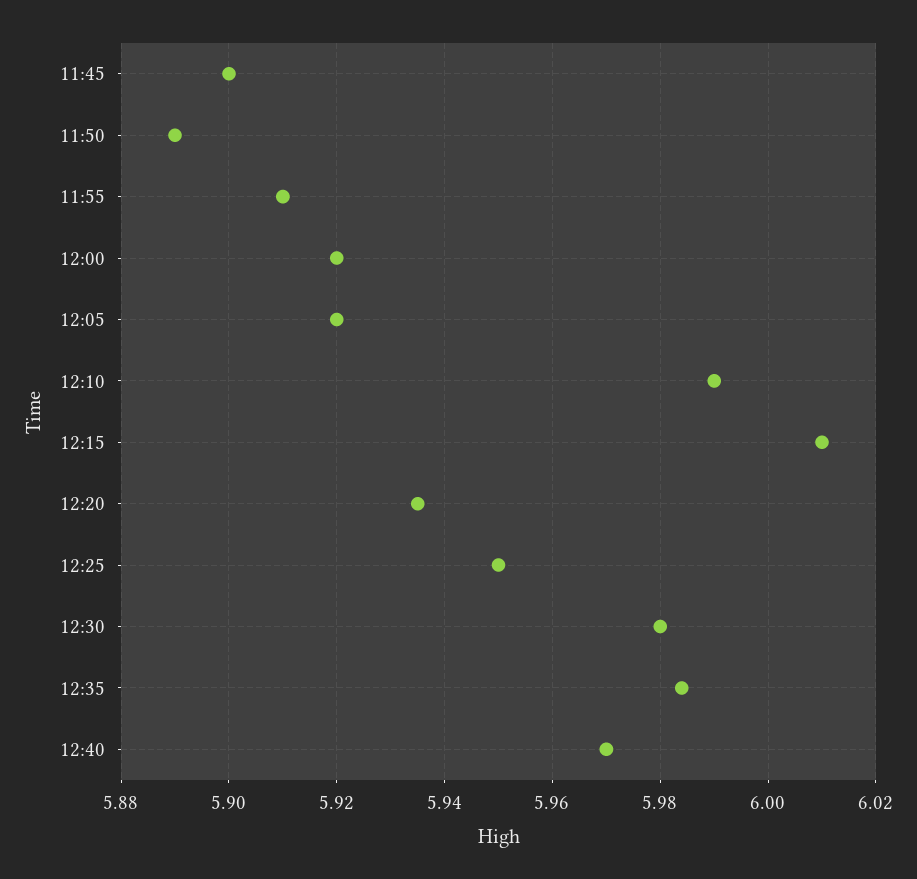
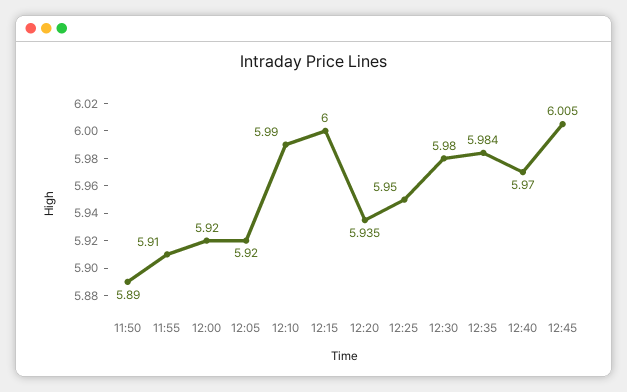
11:45: 5.9 -> none
12:15: 6.01 -> 6
12:45: none -> 6.005

